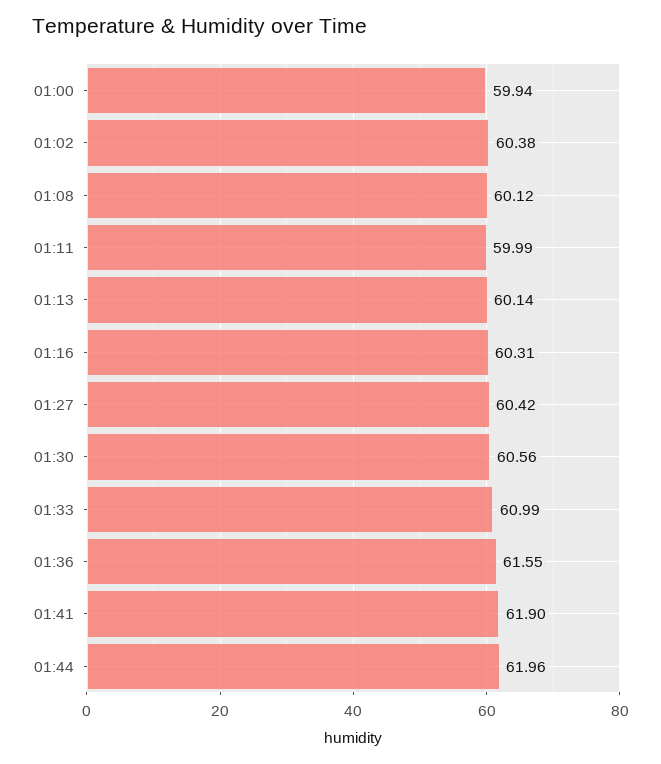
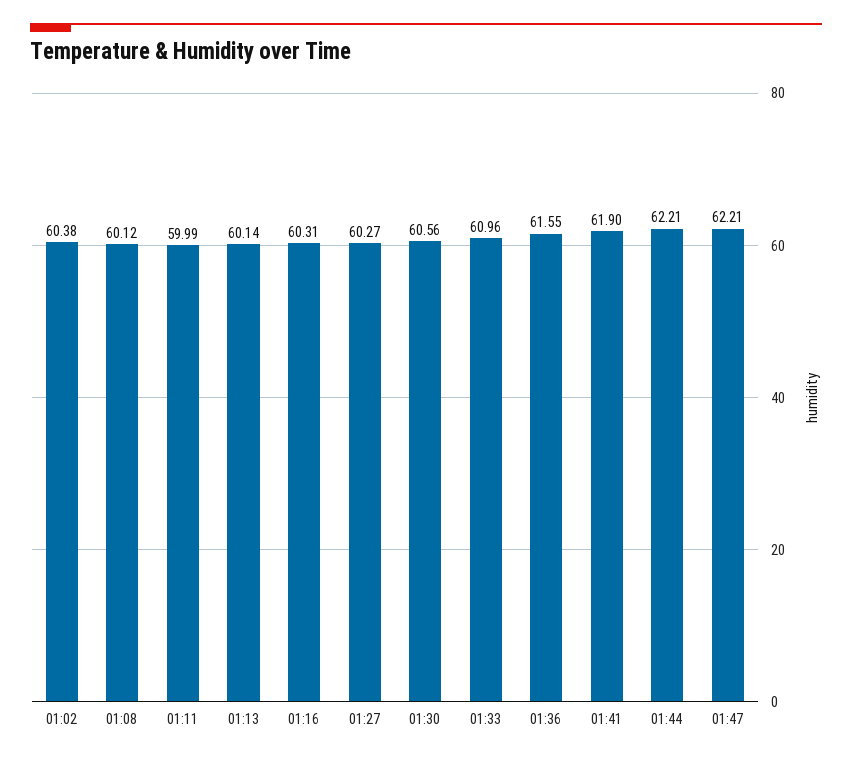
01:00: 59.94 -> none
01:27: 60.42 -> 60.27
01:33: 60.99 -> 60.96
01:44: 61.96 -> 62.21
01:47: none -> 62.21

